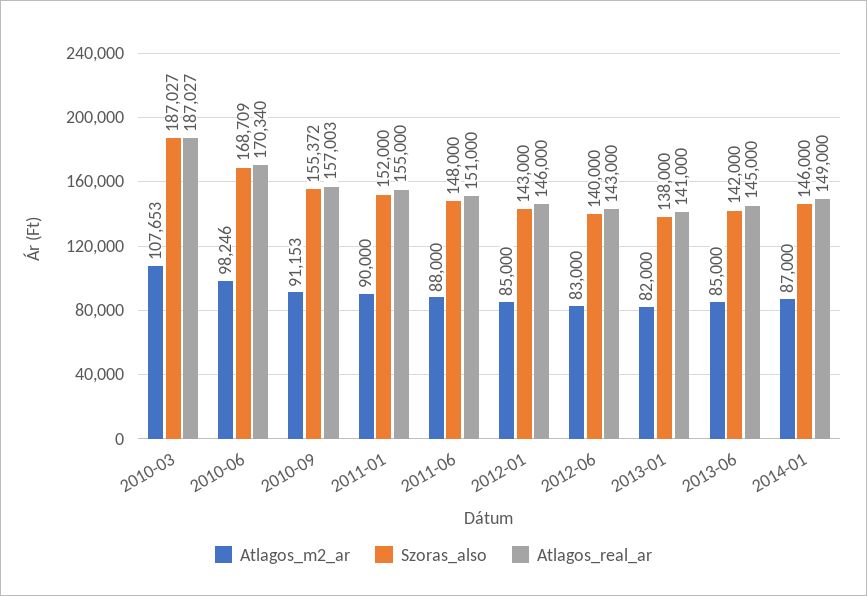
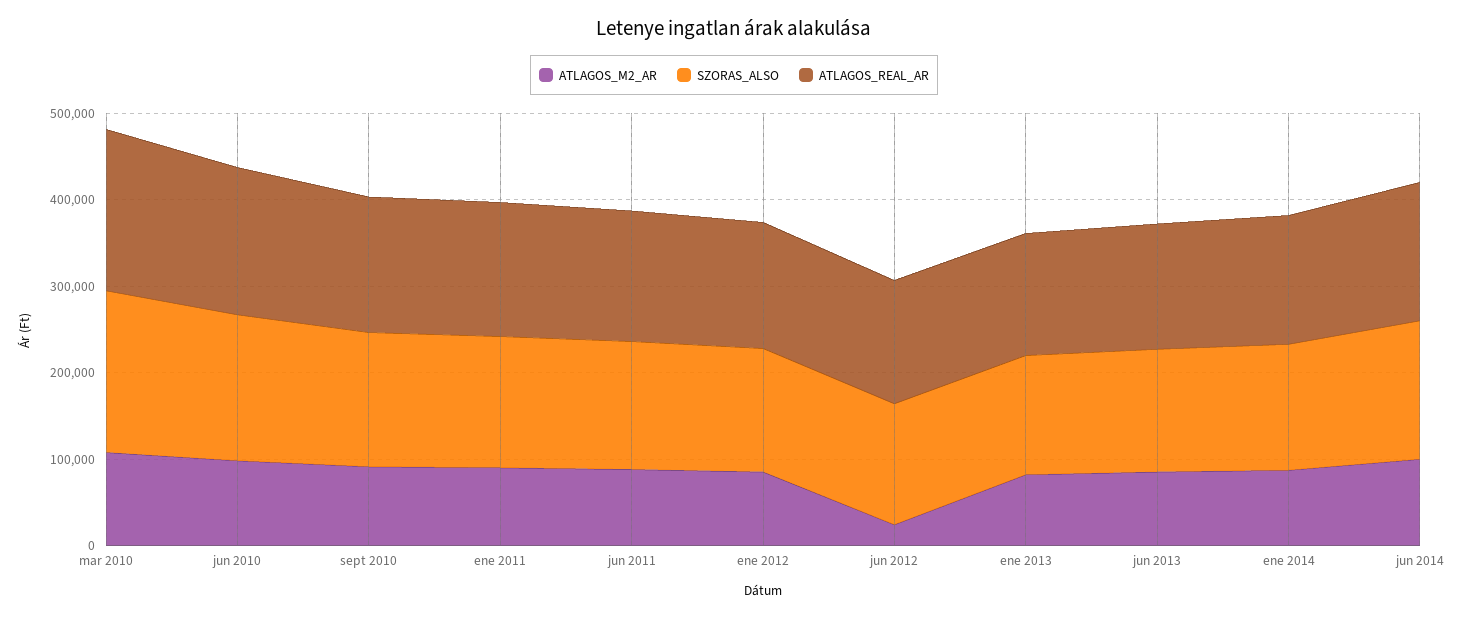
Atlagos_m2_ar, 2012-06: 83000 -> 20000
Atlagos_m2_ar, jun 2014: none -> 100000
Szoras_also, jun 2014: none -> 160000
Atlagos_real_ar, jun 2014: none -> 160000

